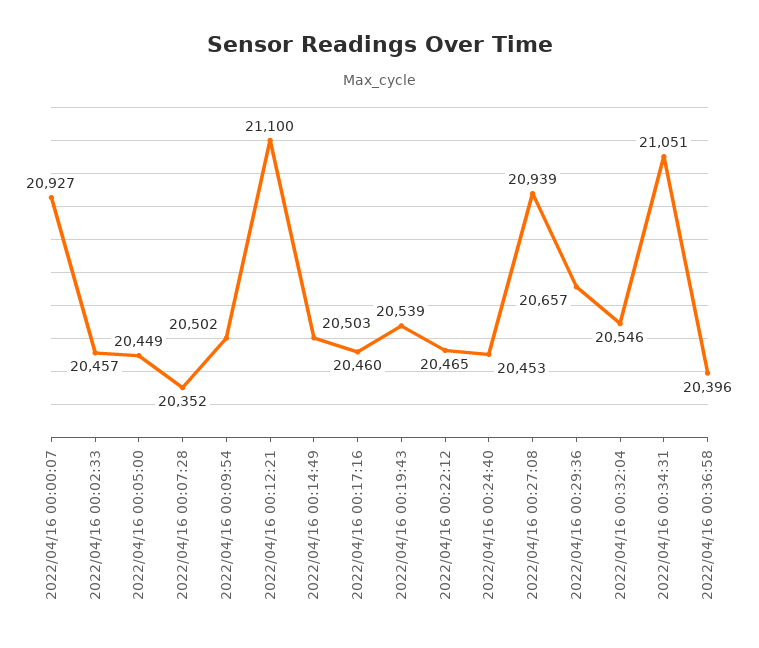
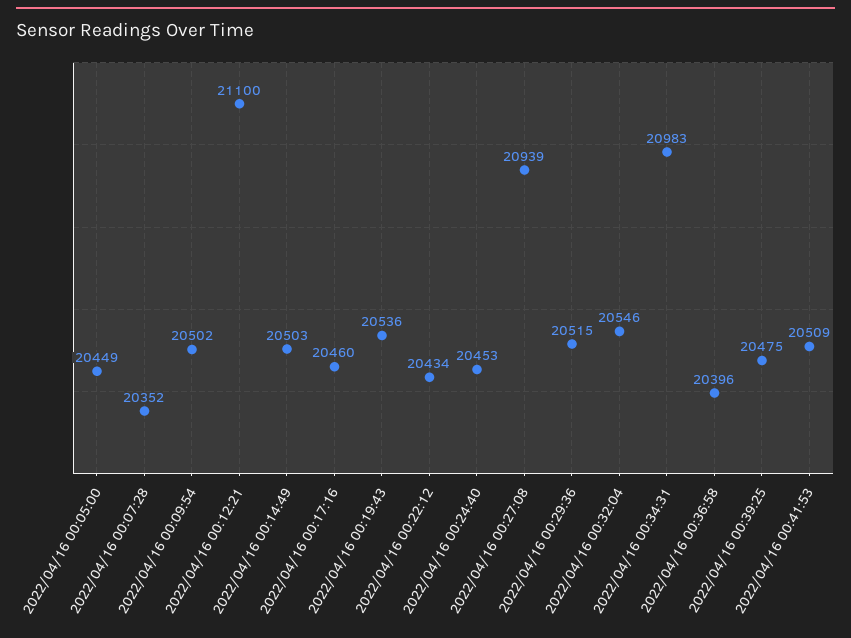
2022/04/16 00:00:07: 20927 -> none
2022/04/16 00:02:33: 20457 -> none
2022/04/16 00:19:43: 20539 -> 20536
2022/04/16 00:22:12: 20465 -> 20434
2022/04/16 00:29:36: 20657 -> 20515
2022/04/16 00:34:31: 21051 -> 20983
2022/04/16 00:39:25: none -> 20475
2022/04/16 00:41:53: none -> 20509

